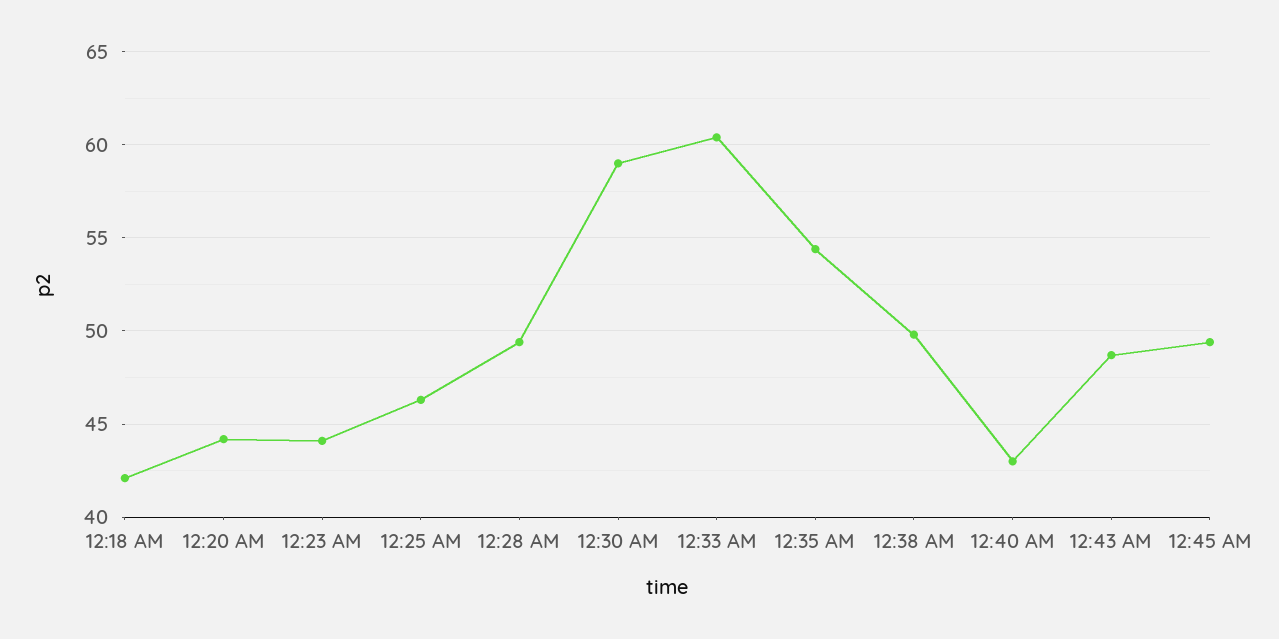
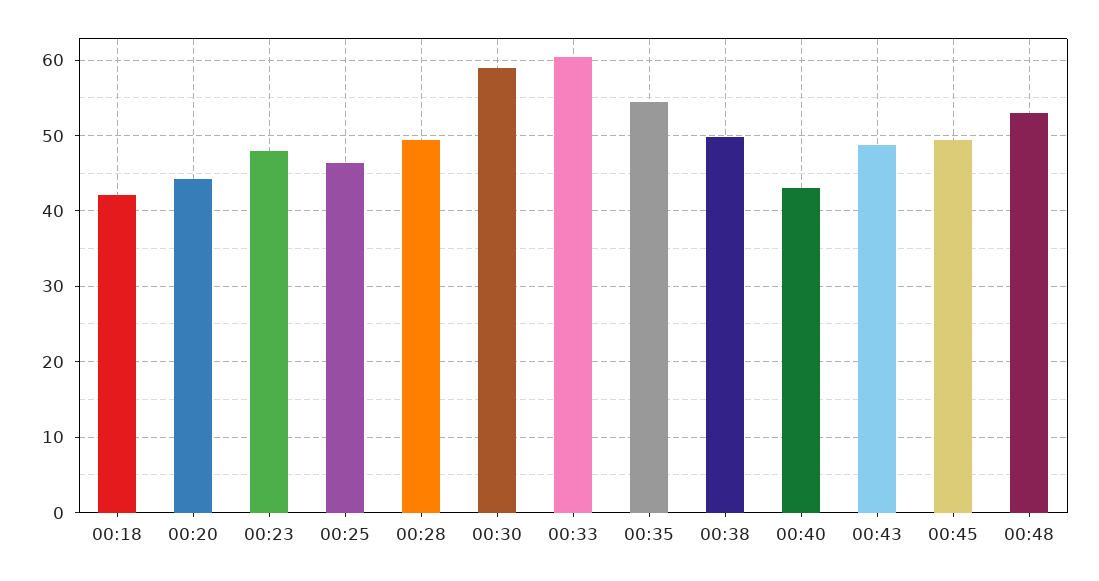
12:23 AM: 44 -> 48
00:48: none -> 53

